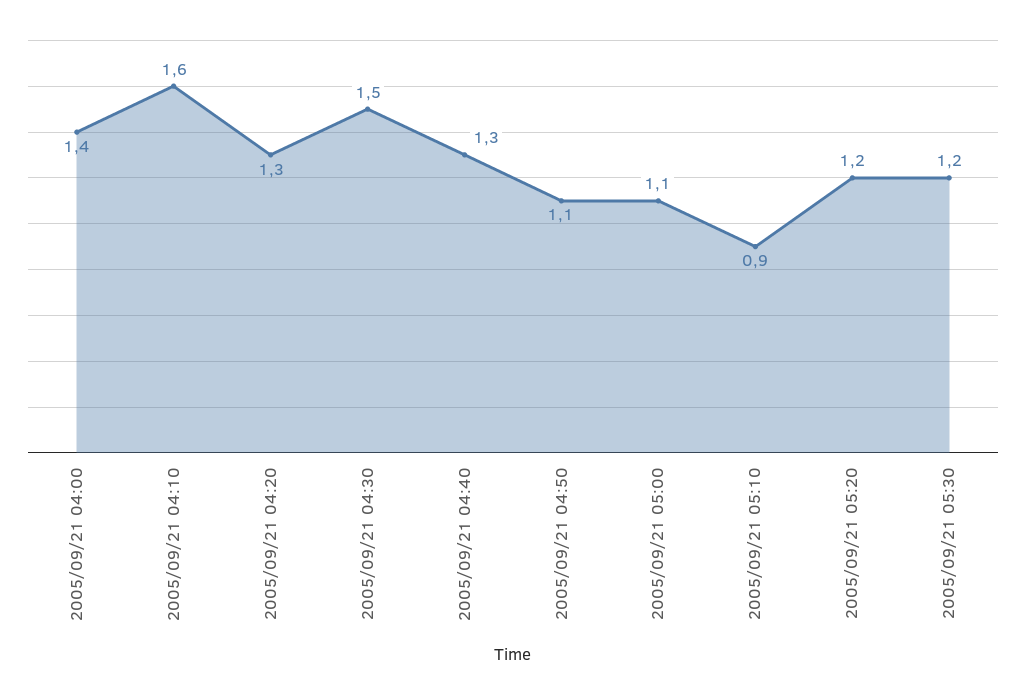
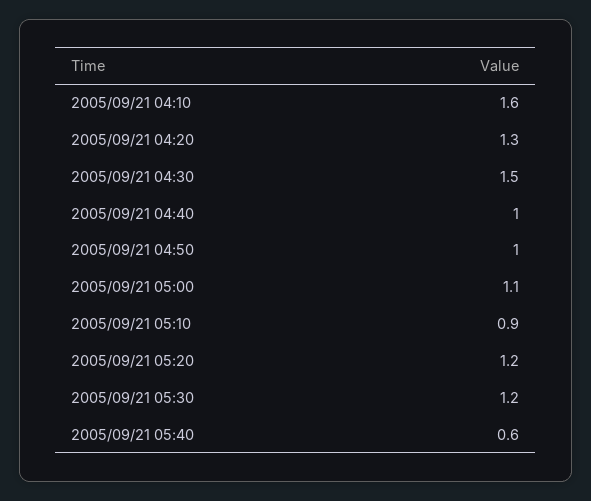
2005/09/21 04:00: 1.4 -> none
2005/09/21 04:40: 1.3 -> 1
2005/09/21 04:50: 1.1 -> 1
2005/09/21 05:40: none -> 0.6

